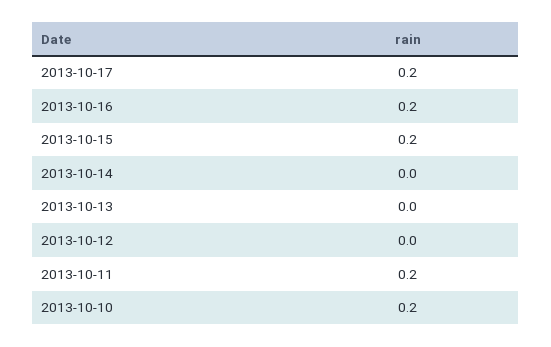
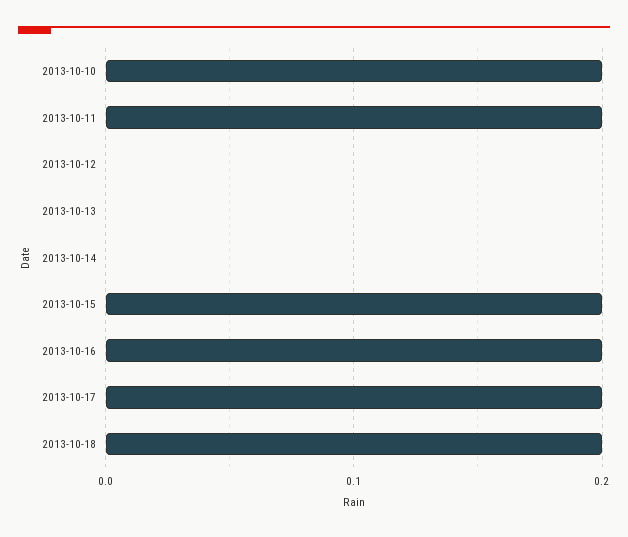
2013-10-18: none -> 0.2

